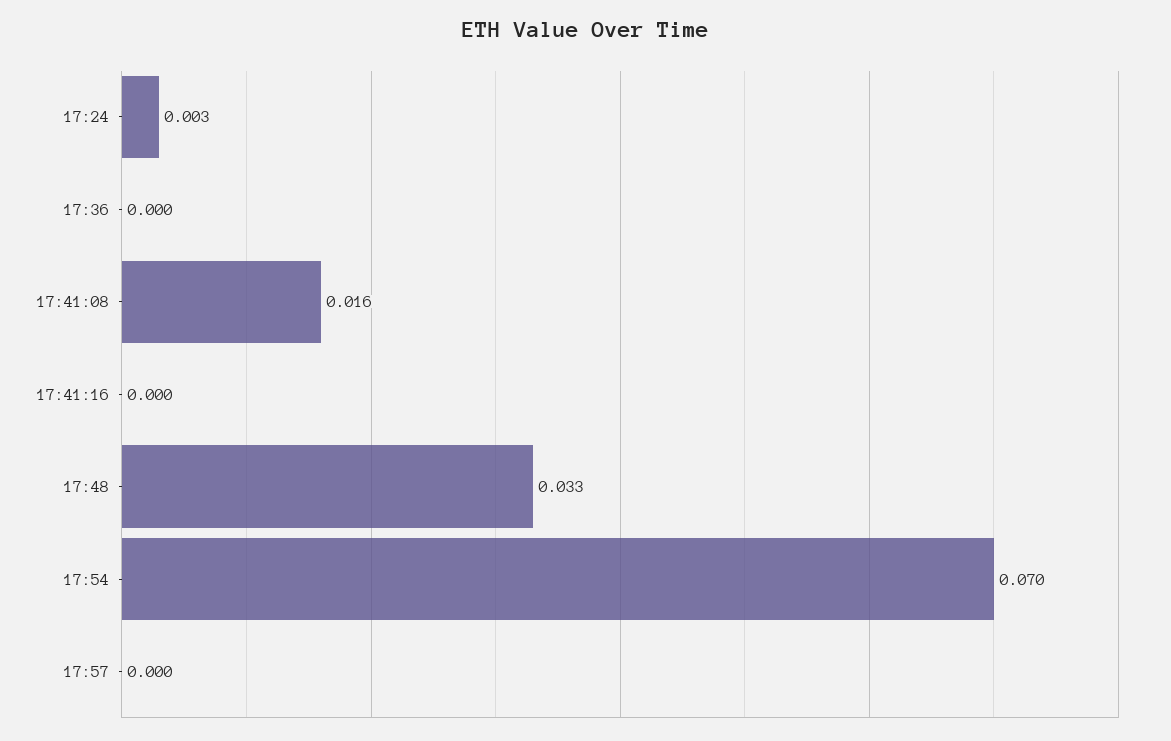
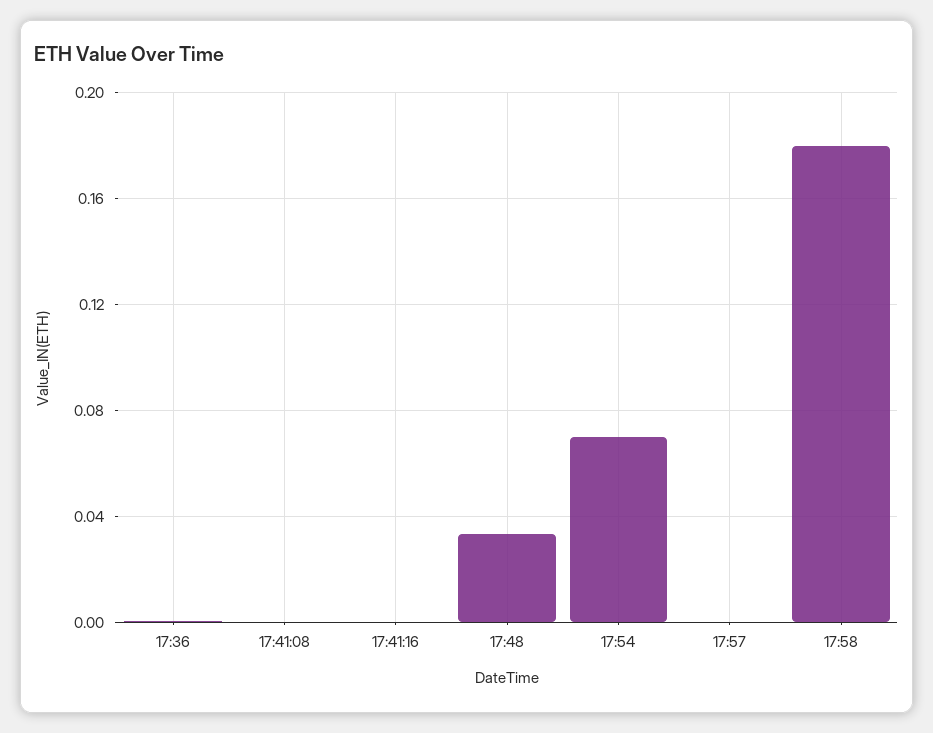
17:24: 0.003 -> none
17:41:08: 0.016 -> 0
17:58: none -> 0.18

